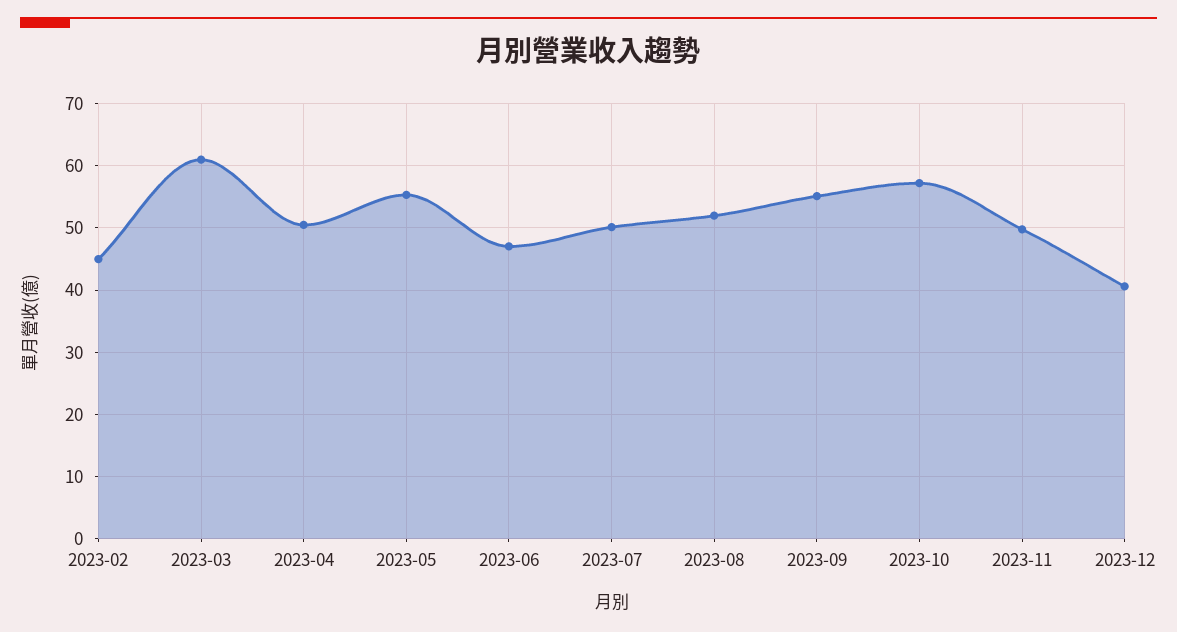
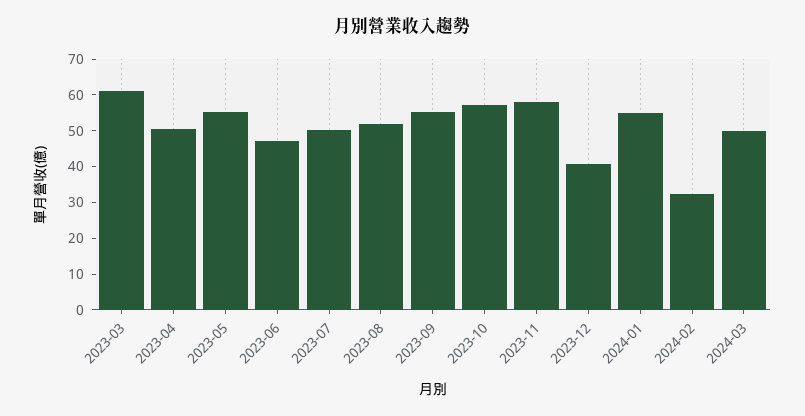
2023-02: 45 -> none
2023-11: 50 -> 57.5
2024-01: none -> 55
2024-02: none -> 32.5
2024-03: none -> 50

